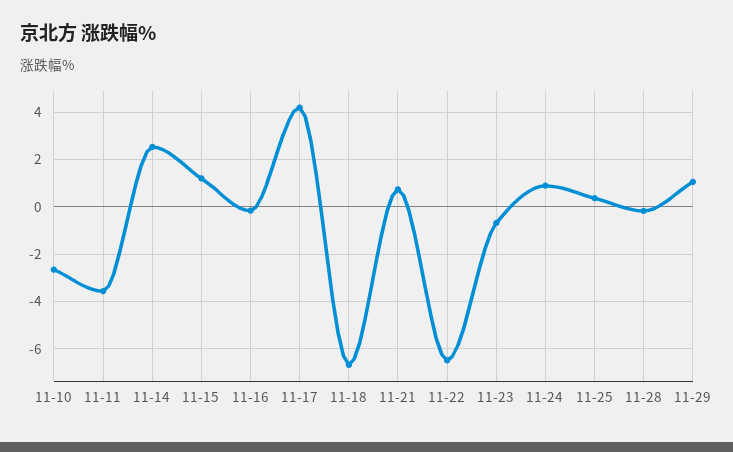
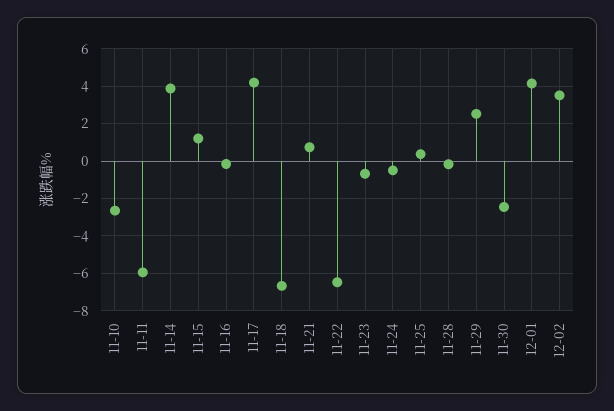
11-11: -3.5 -> -6
11-14: 2.5 -> 4
11-24: 1 -> -0.5
11-29: 1 -> 2.5
11-30: none -> -2.5
12-01: none -> 4
12-02: none -> 3.5

